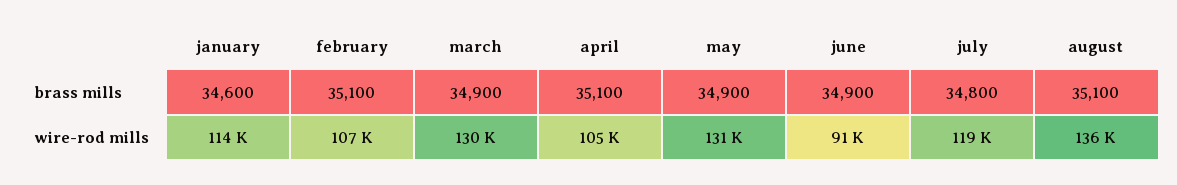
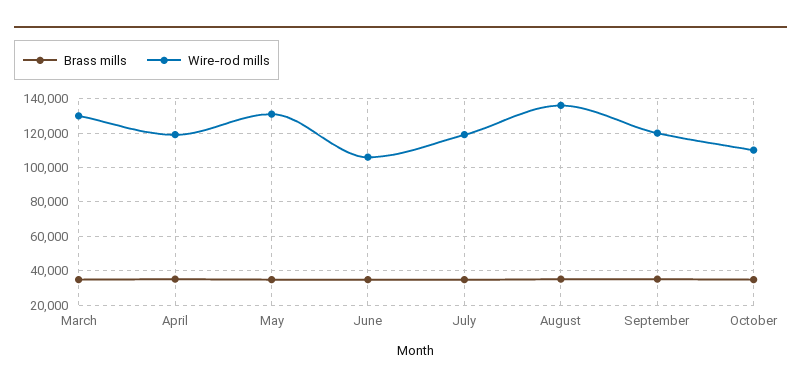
brass mills, january: 34600 -> none
brass mills, february: 35100 -> none
wire-rod mills, january: 114000 -> none
wire-rod mills, february: 107000 -> none
wire-rod mills, april: 105000 -> 120000
wire-rod mills, june: 91000 -> 105000
brass mills, September: none -> 35000
wire-rod mills, September: none -> 120000
brass mills, October: none -> 35000
wire-rod mills, October: none -> 110000

